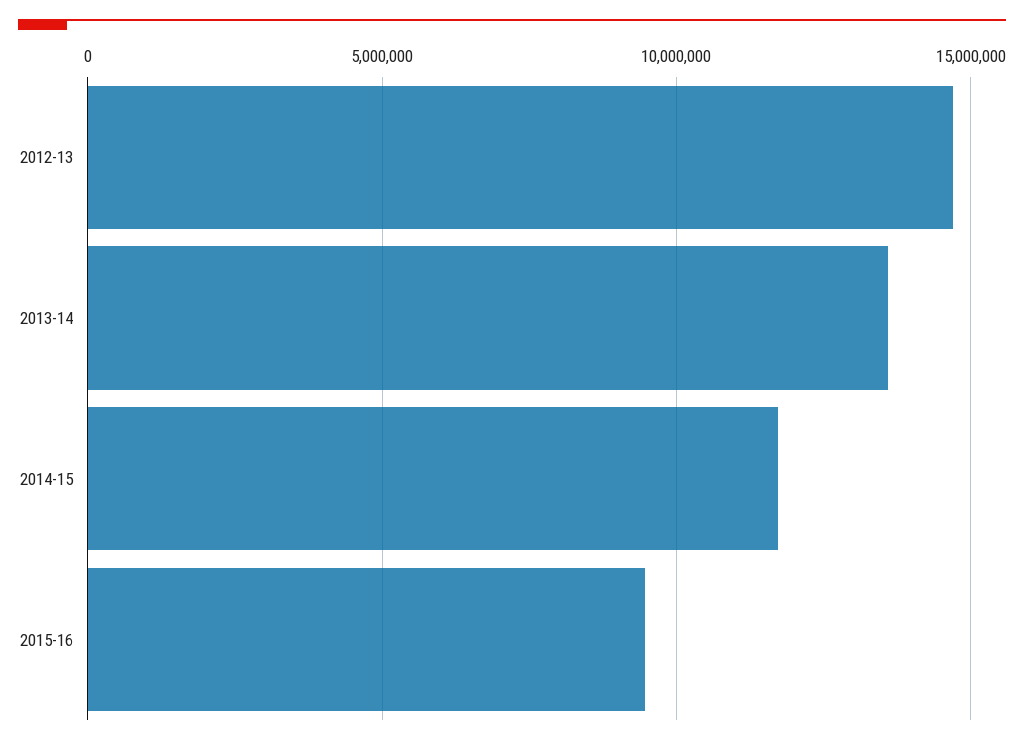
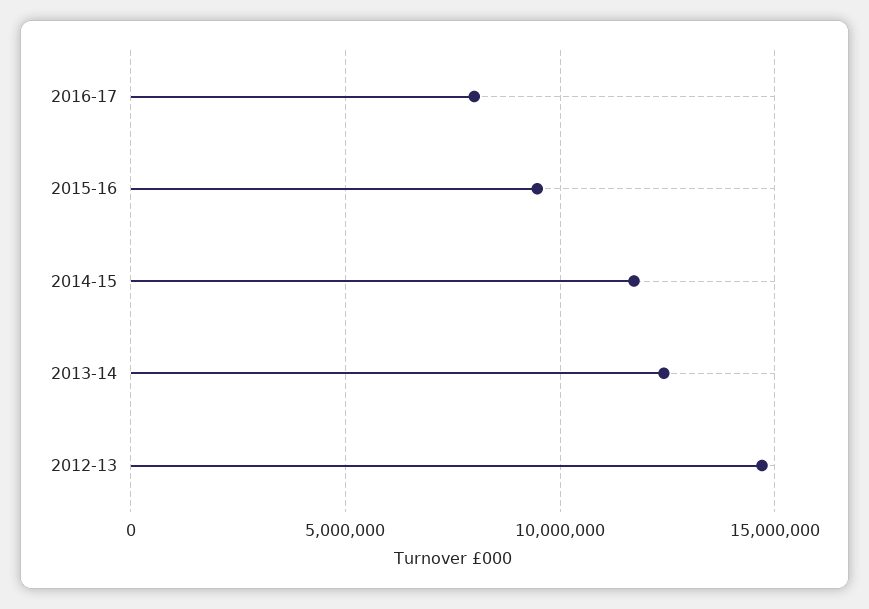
2013-14: 13500000 -> 12500000
2016-17: none -> 8000000

